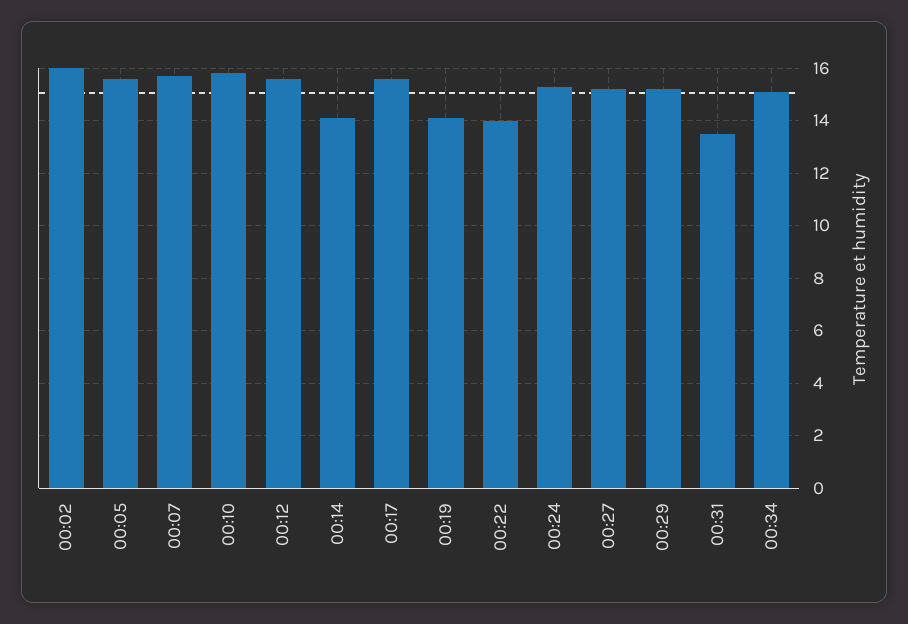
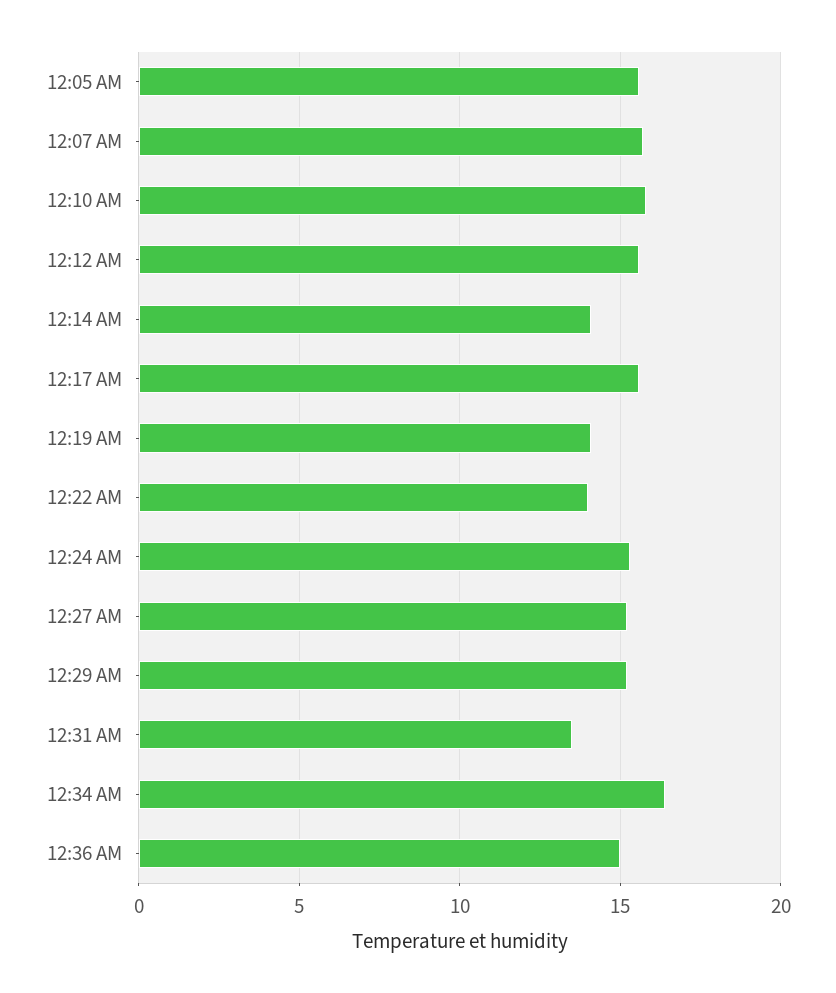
00:02: 16 -> none
00:34: 15 -> 16.5
12:36 AM: none -> 15

